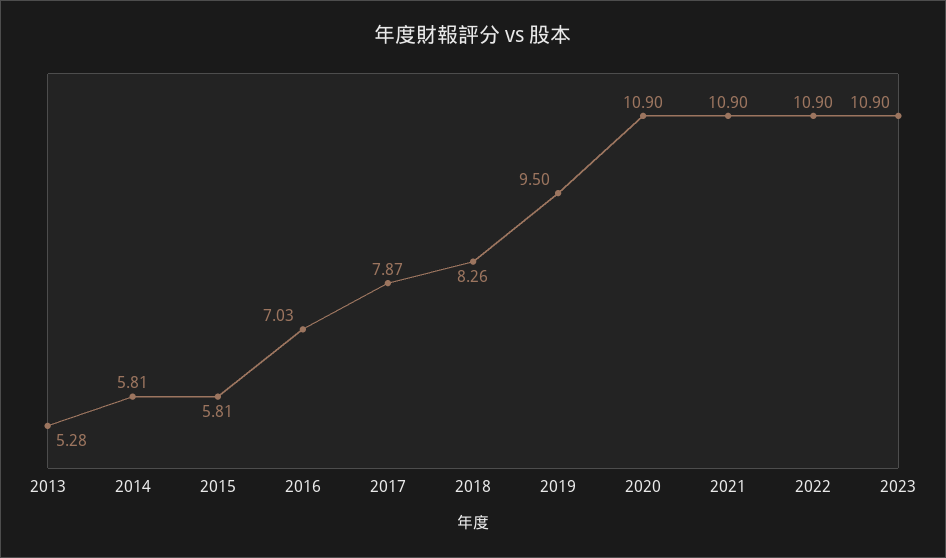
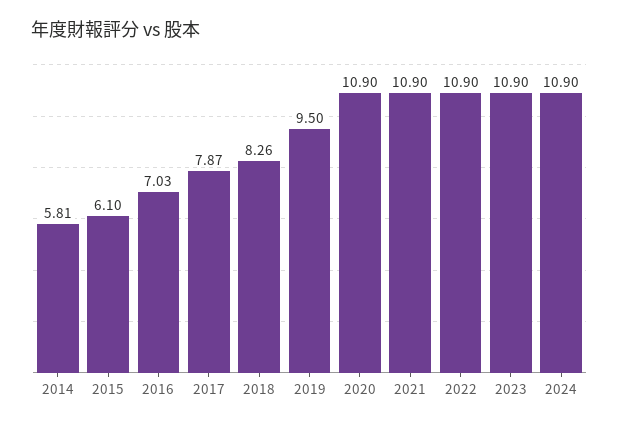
2013: 5.28 -> none
2015: 5.81 -> 6.1
2024: none -> 10.9

